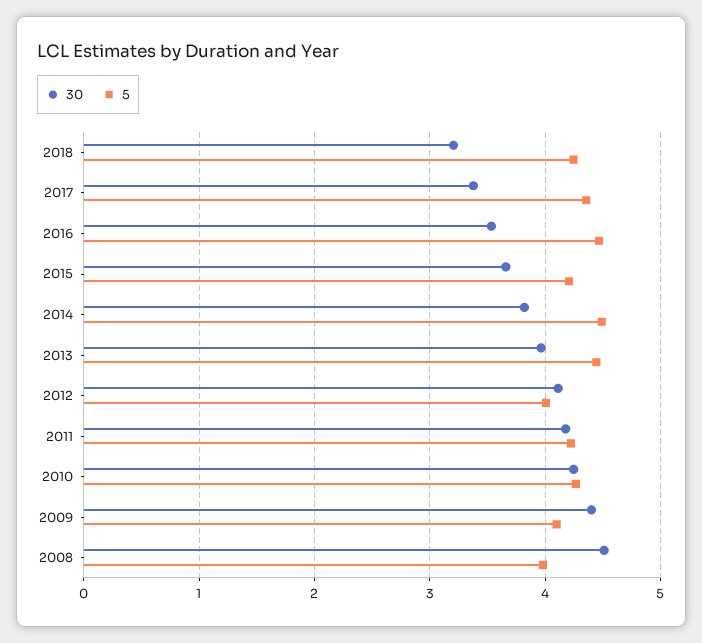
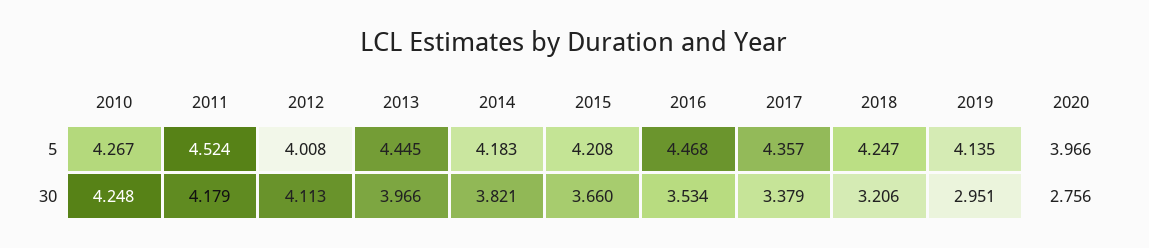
5, 2014: 4.5 -> 4.183
5, 2011: 4.2 -> 4.524
30, 2009: 4.4 -> none
5, 2009: 4.1 -> none
30, 2008: 4.5 -> none
5, 2008: 4 -> none
5, 2019: none -> 4.135
5, 2020: none -> 3.966
30, 2019: none -> 2.951
30, 2020: none -> 2.756

